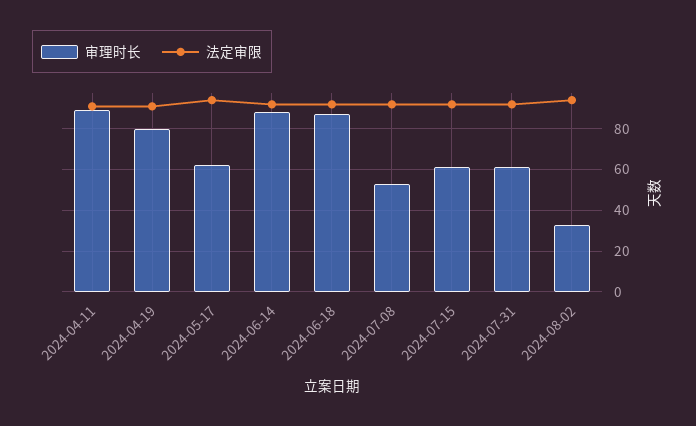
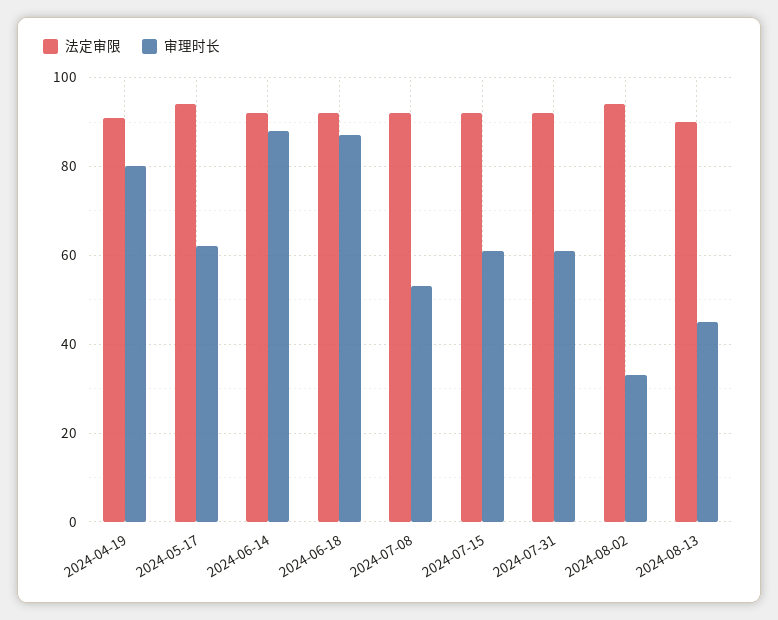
审理时长, 2024-04-11: 90 -> none
法定审限, 2024-04-11: 90 -> none
法定审限, 2024-08-13: none -> 90
审理时长, 2024-08-13: none -> 45

